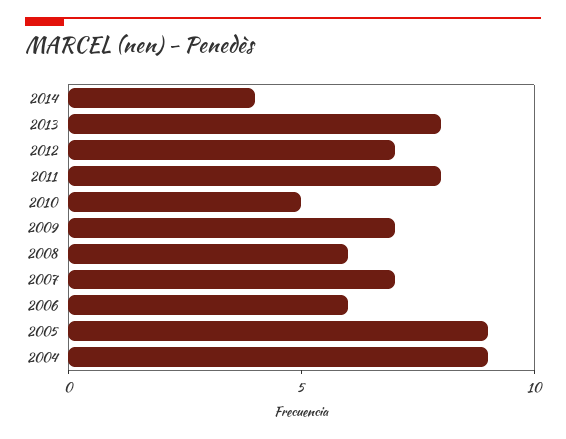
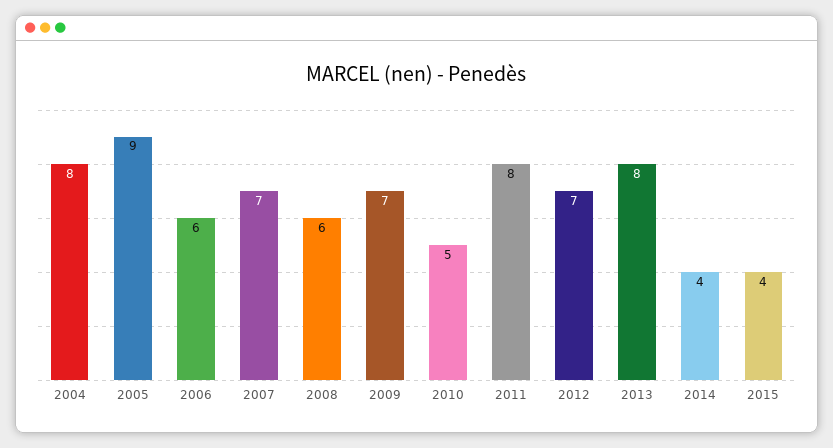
2004: 9 -> 8
2015: none -> 4

